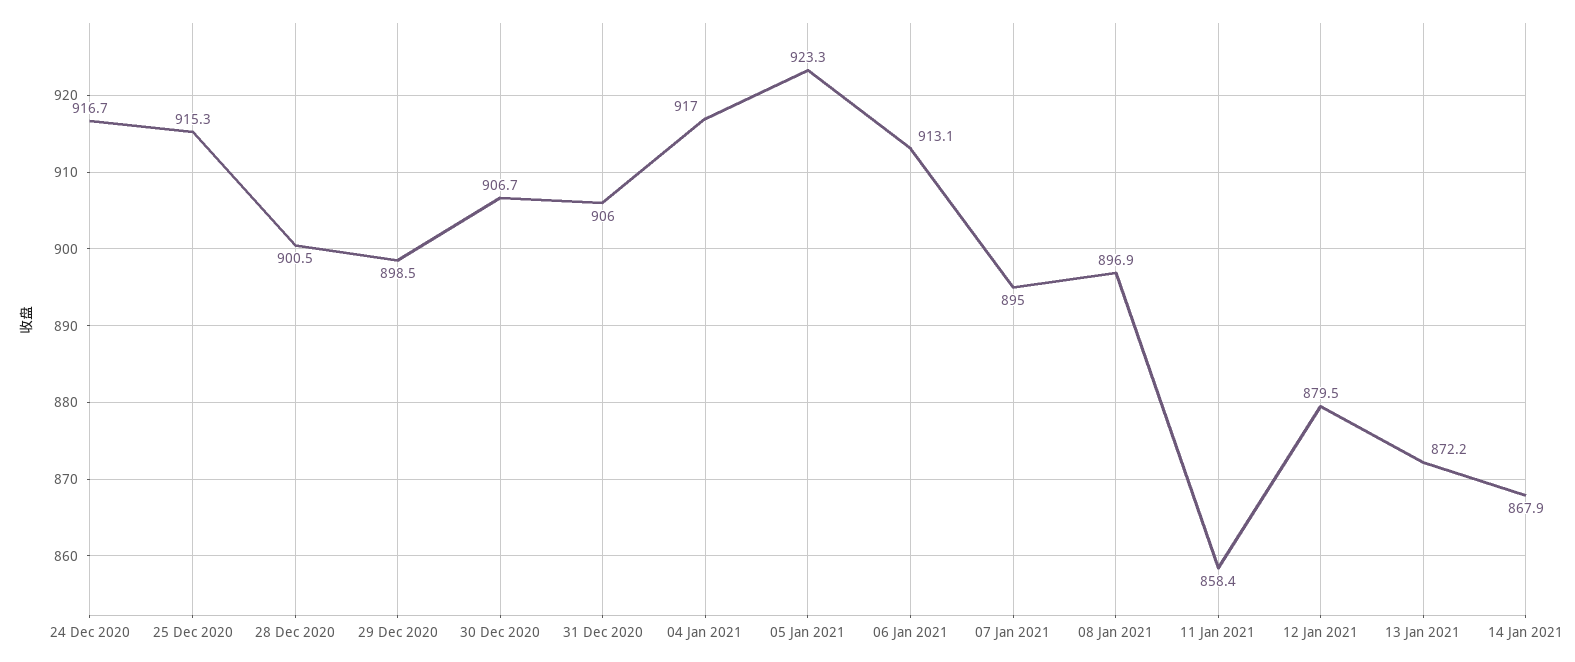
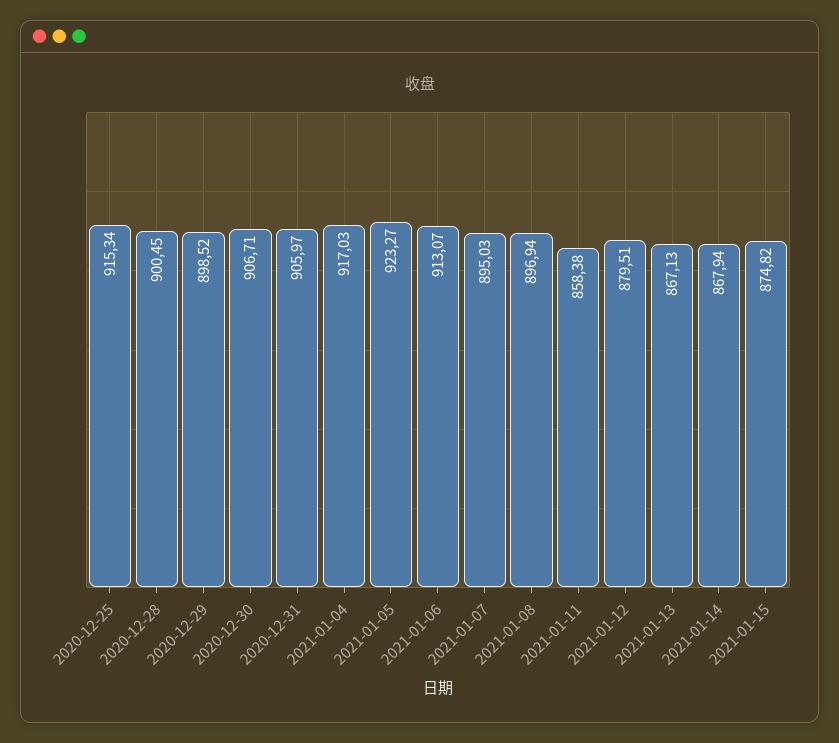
24 Dec 2020: 916.7 -> none
13 Jan 2021: 872.2 -> 867.13
2021-01-15: none -> 874.82

